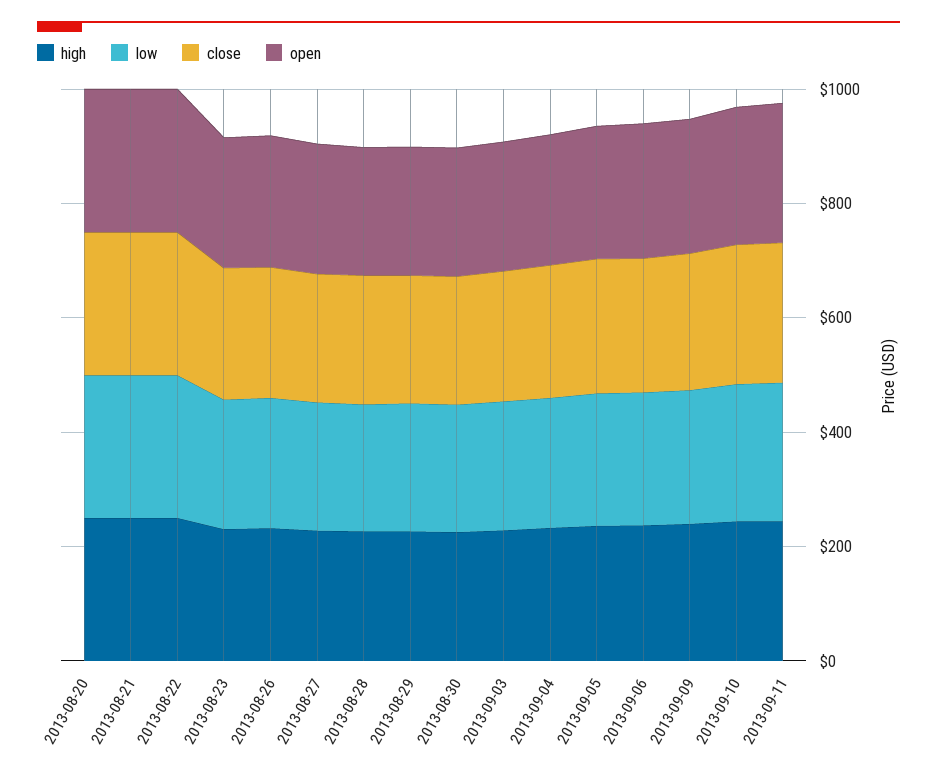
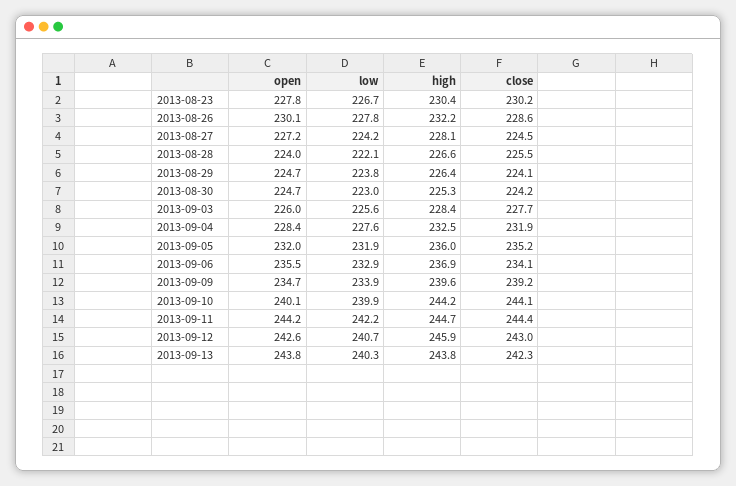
high, 2013-08-20: 250 -> none
low, 2013-08-20: 250 -> none
close, 2013-08-20: 250 -> none
open, 2013-08-20: 250 -> none
high, 2013-08-21: 250 -> none
low, 2013-08-21: 250 -> none
close, 2013-08-21: 250 -> none
open, 2013-08-21: 250 -> none
high, 2013-08-22: 250 -> none
low, 2013-08-22: 250 -> none
close, 2013-08-22: 250 -> none
open, 2013-08-22: 250 -> none
open, 2013-09-12: none -> 242.6
low, 2013-09-12: none -> 240.7
high, 2013-09-12: none -> 245.9
close, 2013-09-12: none -> 243
open, 2013-09-13: none -> 243.8
low, 2013-09-13: none -> 240.3
high, 2013-09-13: none -> 243.8
close, 2013-09-13: none -> 242.3

